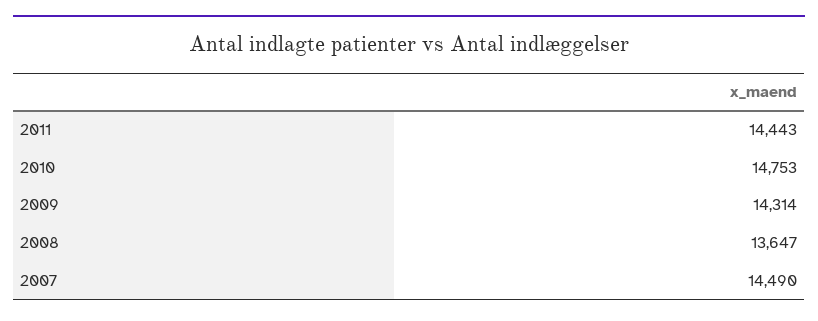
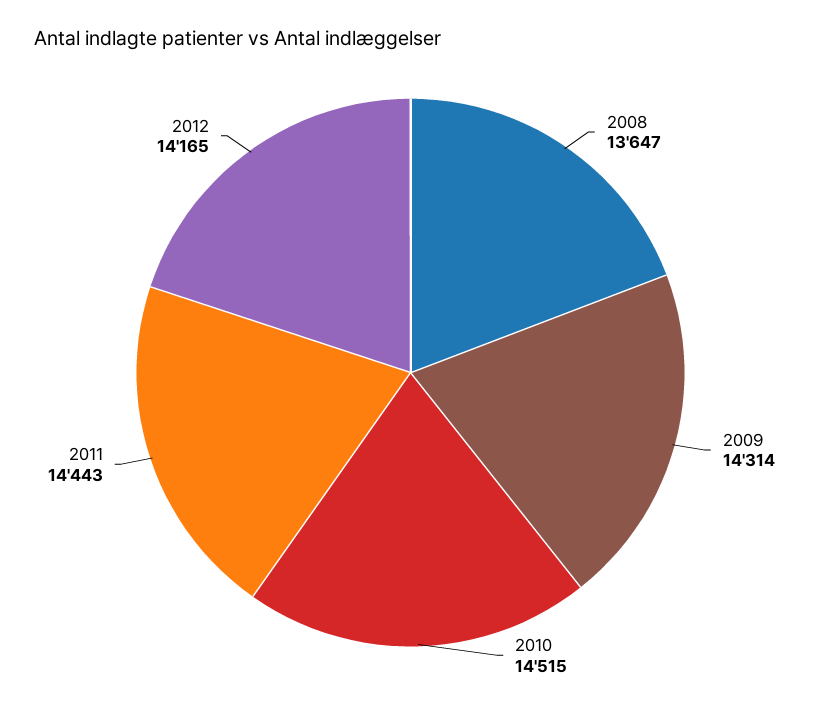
2010: 14753 -> 14515
2007: 14490 -> none
2012: none -> 14165

